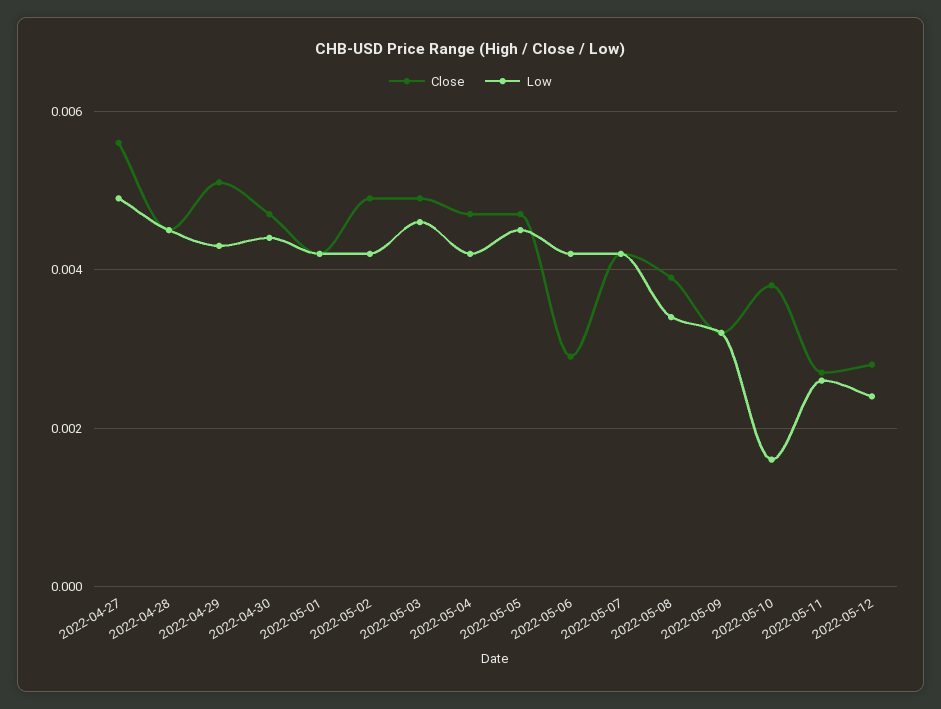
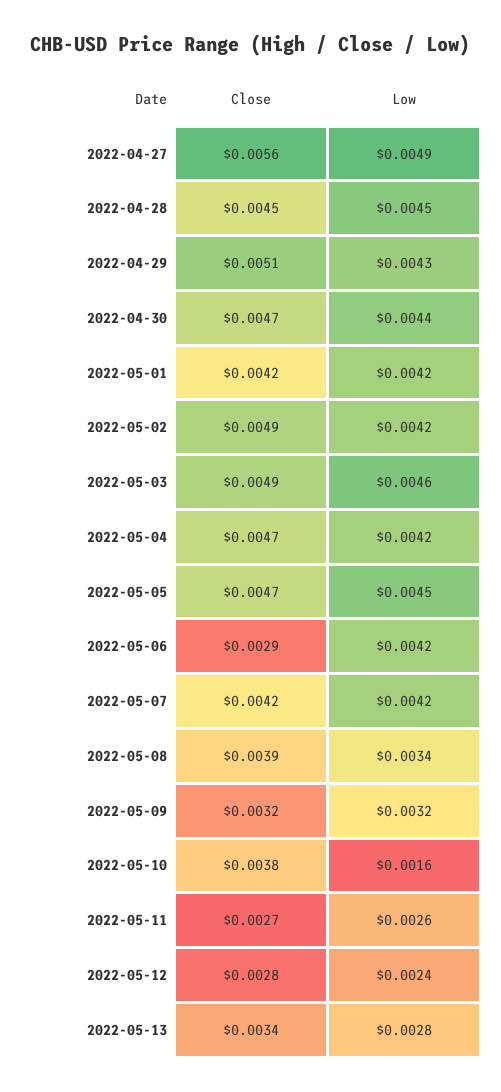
Close, 2022-05-13: none -> 0.0034
Low, 2022-05-13: none -> 0.0028

